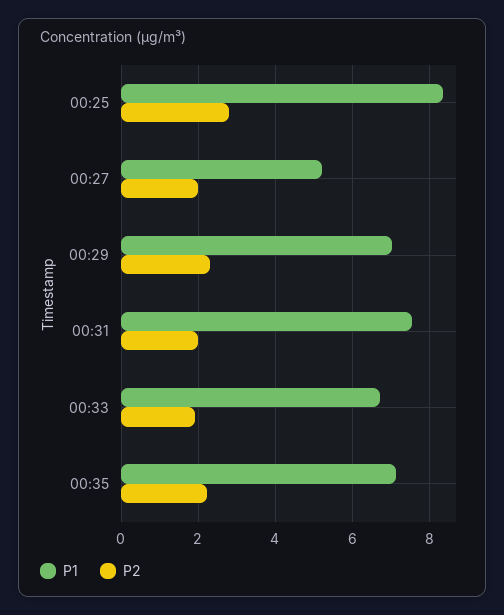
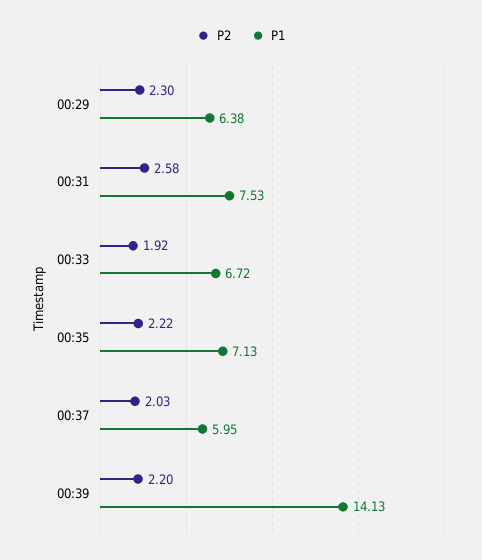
P1, 00:25: 8.4 -> none
P2, 00:25: 2.8 -> none
P1, 00:27: 5.2 -> none
P2, 00:27: 2 -> none
P1, 00:29: 7 -> 6.38
P2, 00:31: 2 -> 2.58
P2, 00:37: none -> 2.03
P1, 00:37: none -> 5.95
P2, 00:39: none -> 2.2
P1, 00:39: none -> 14.13

